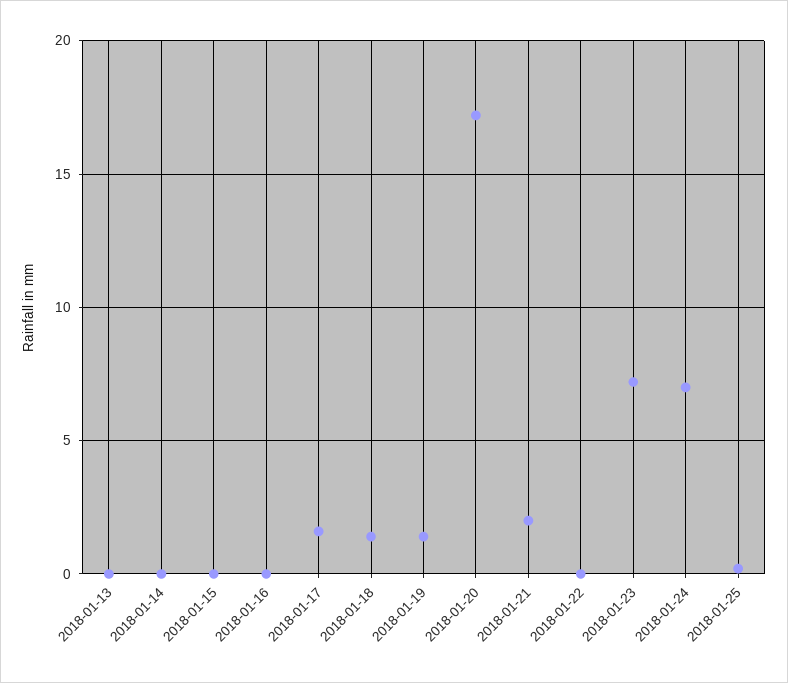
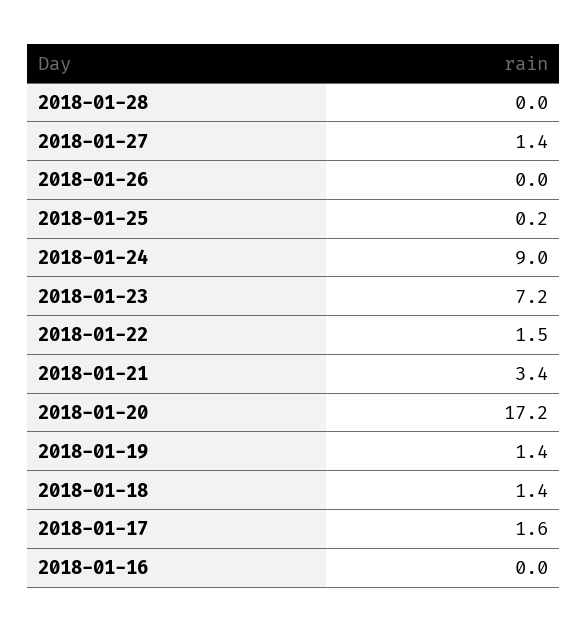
2018-01-13: 0 -> none
2018-01-14: 0 -> none
2018-01-15: 0 -> none
2018-01-21: 2 -> 3.4
2018-01-22: 0 -> 1.5
2018-01-24: 7 -> 9
2018-01-28: none -> 0
2018-01-27: none -> 1.4
2018-01-26: none -> 0

